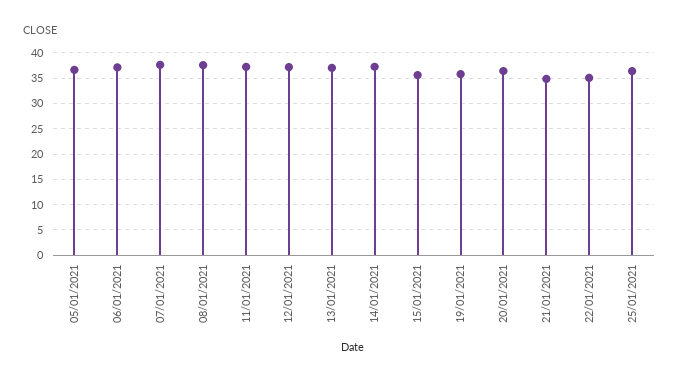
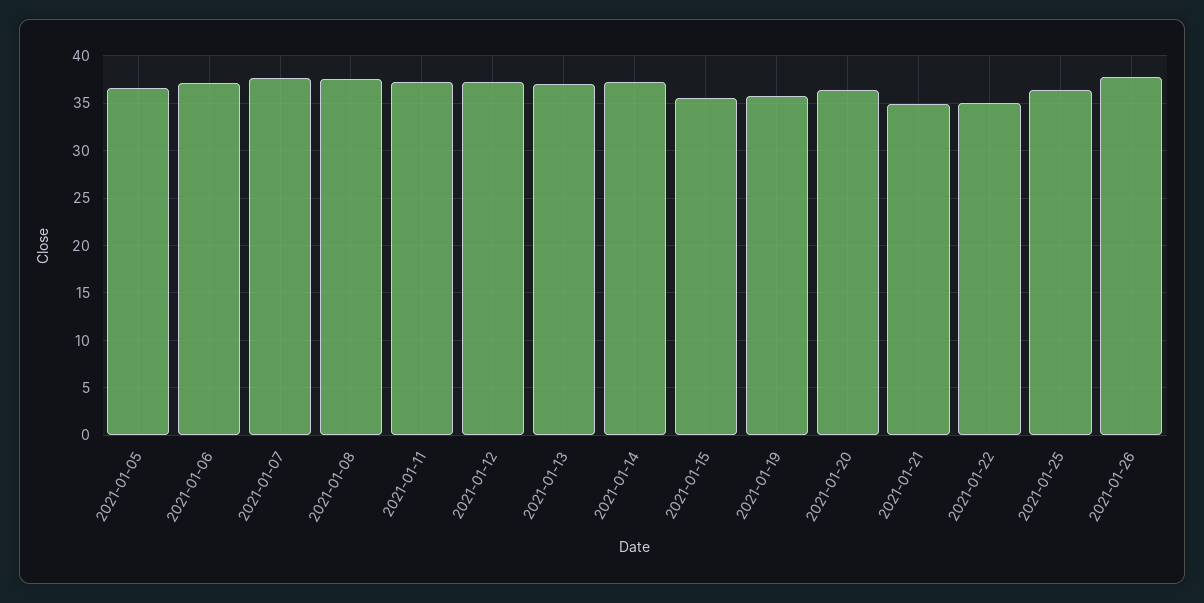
2021-01-26: none -> 38

